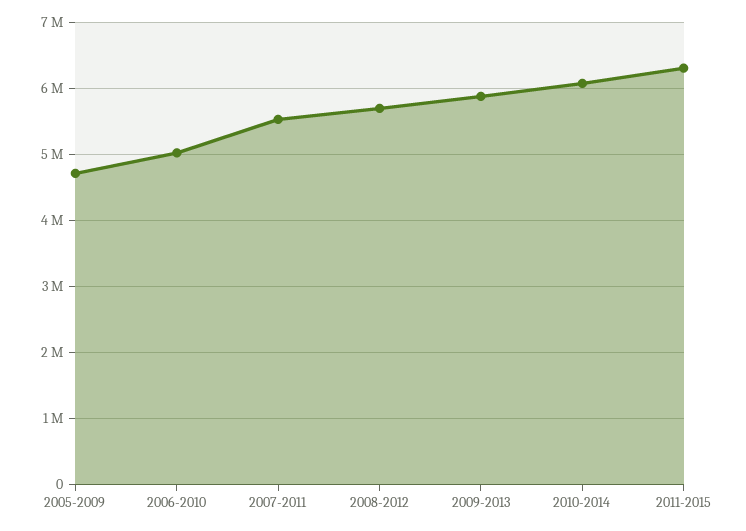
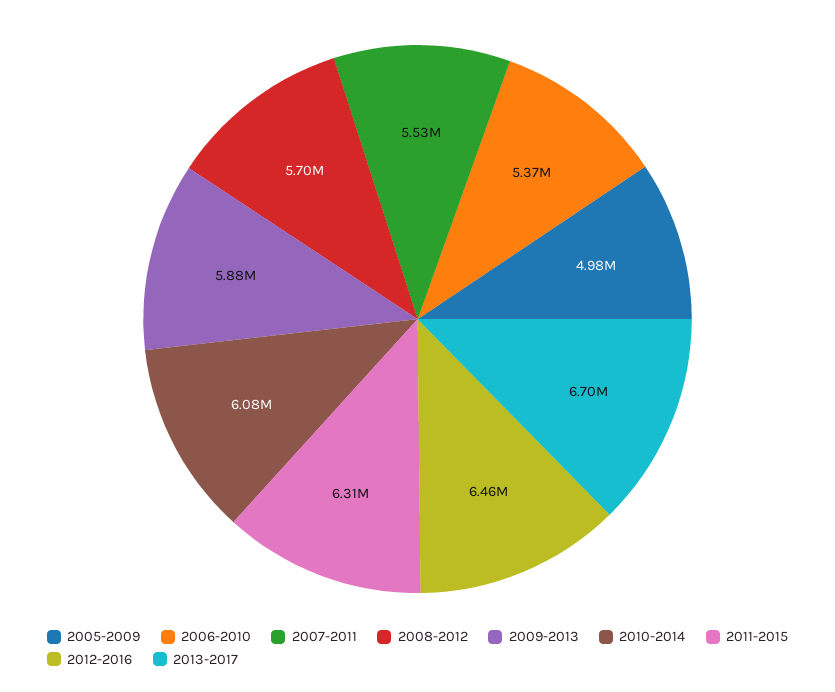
2005-2009: 4700000 -> 4980000
2006-2010: 5000000 -> 5370000
2012-2016: none -> 6460000
2013-2017: none -> 6700000

